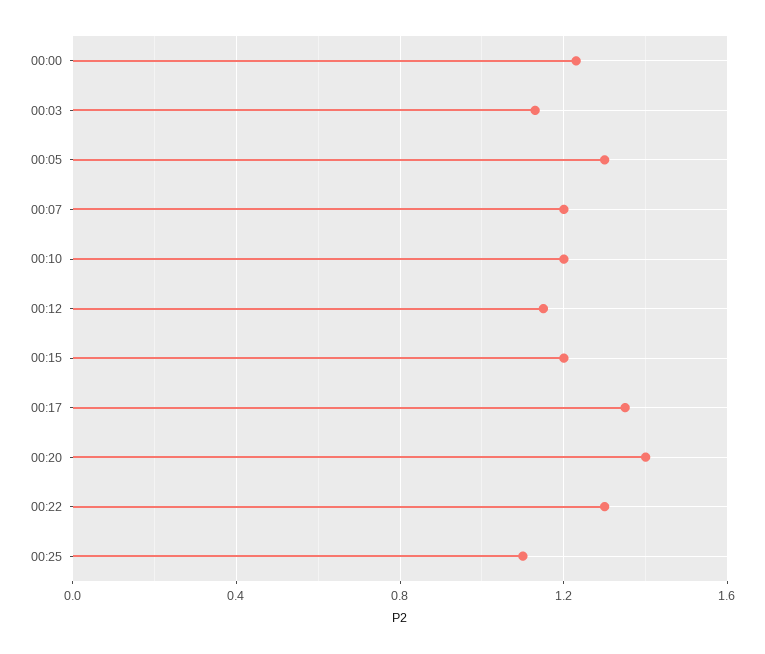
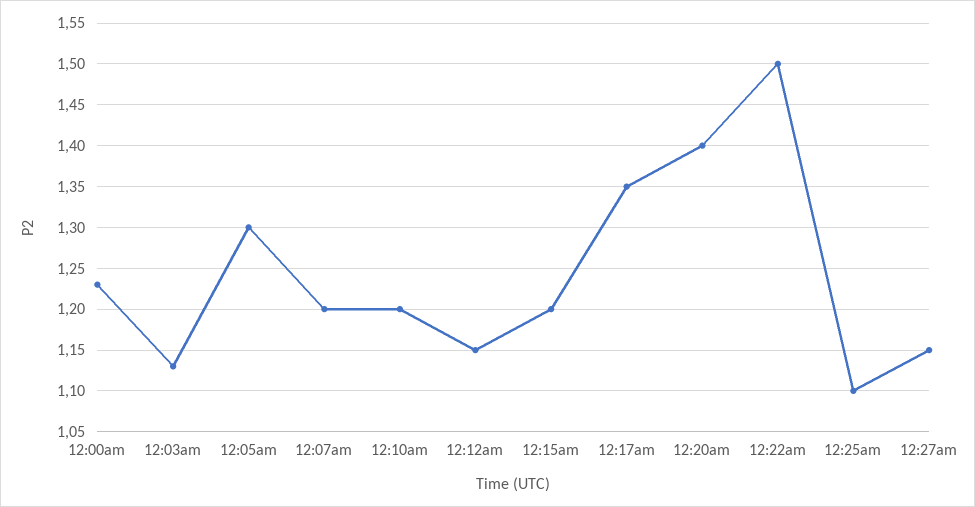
00:22: 1.3 -> 1.5
12:27am: none -> 1.15

